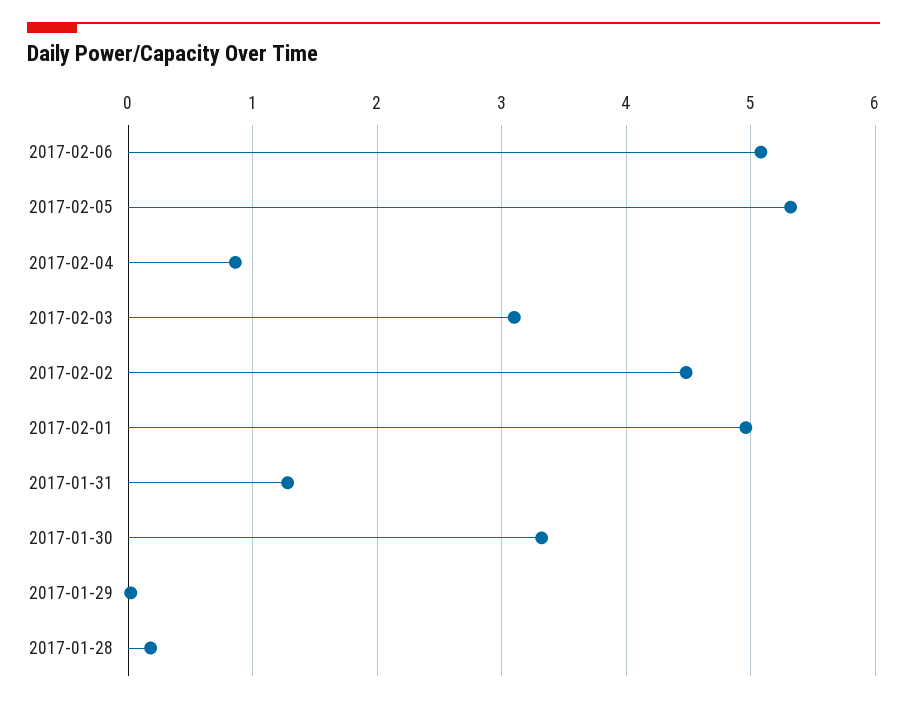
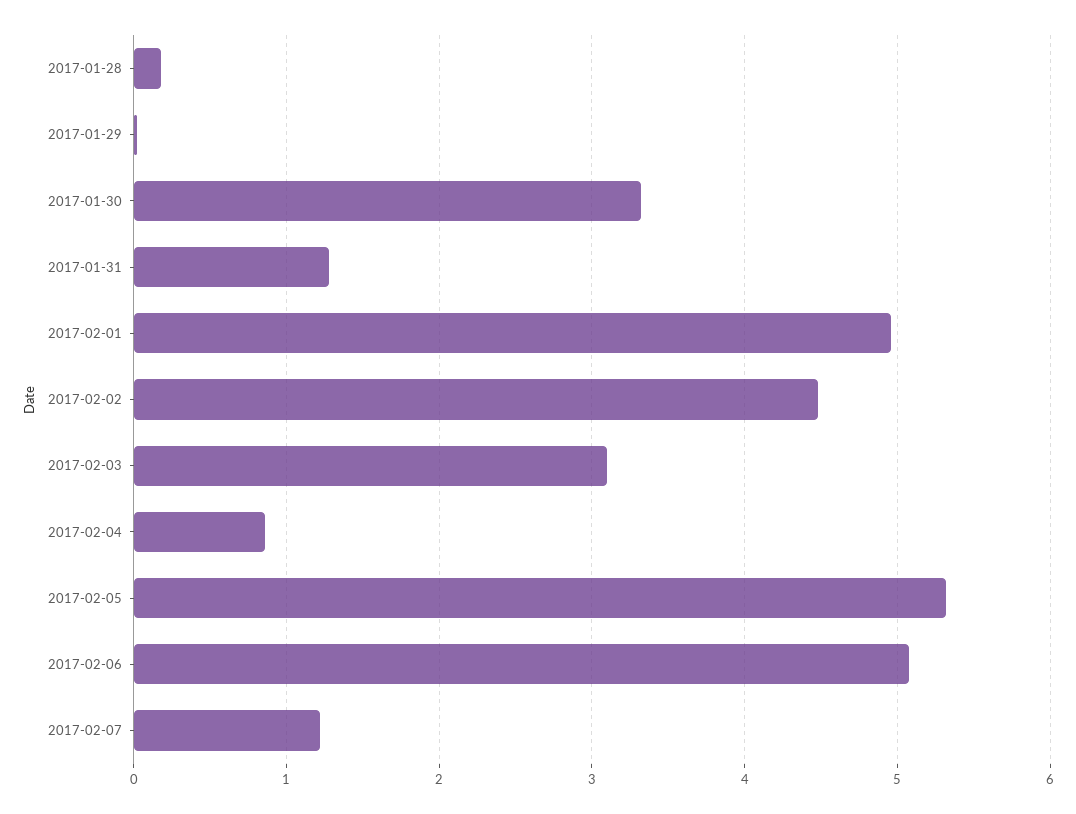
2017-02-07: none -> 1.2

